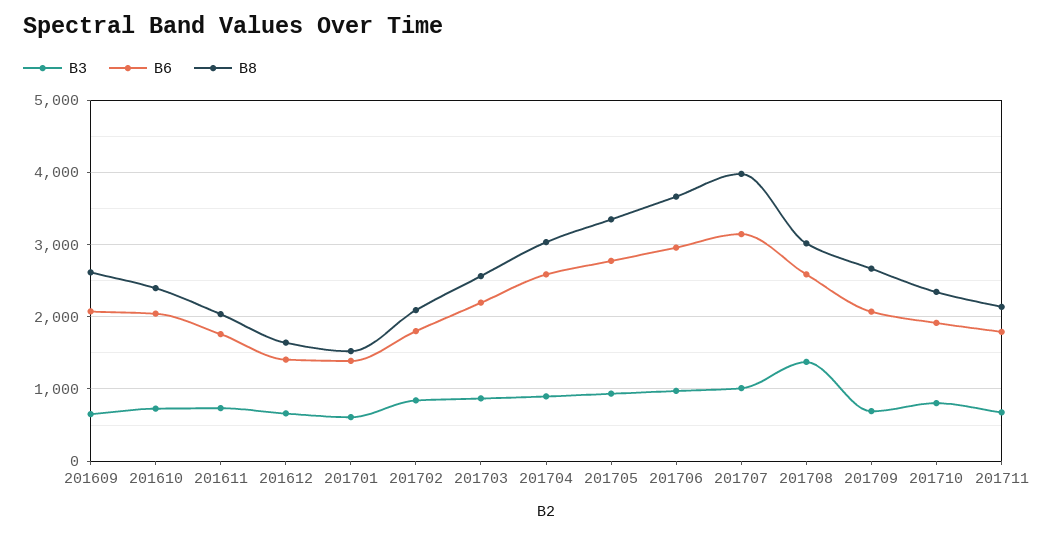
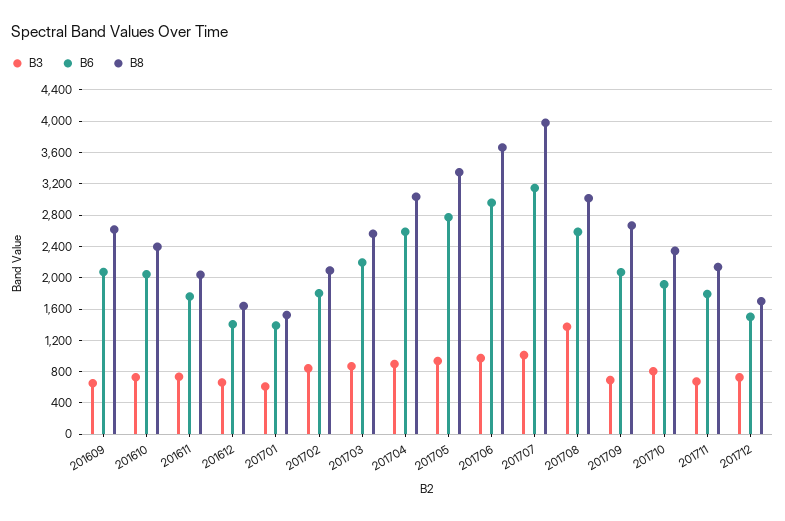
B3, 201712: none -> 700
B6, 201712: none -> 1500
B8, 201712: none -> 1700

